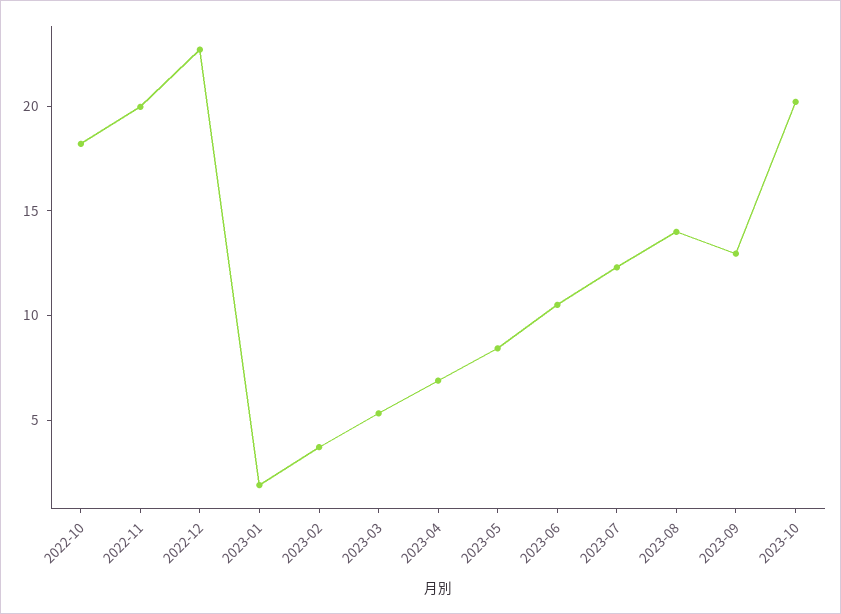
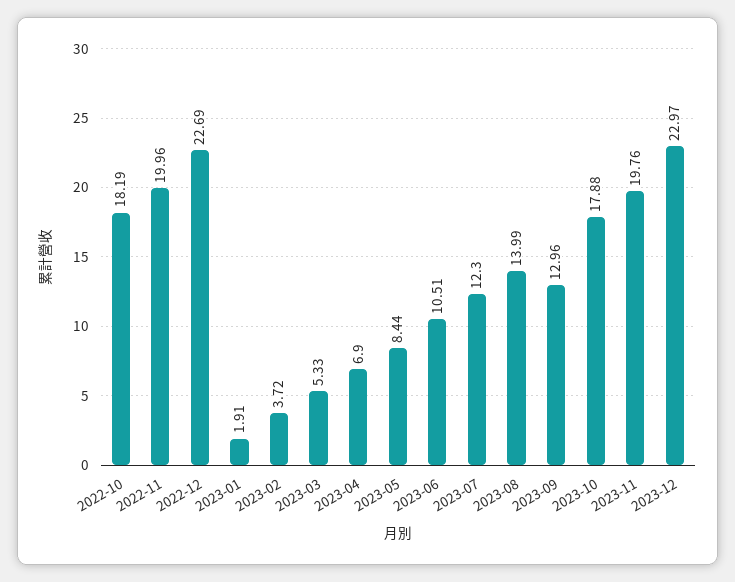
2023-10: 20 -> 17.88
2023-11: none -> 19.76
2023-12: none -> 22.97

